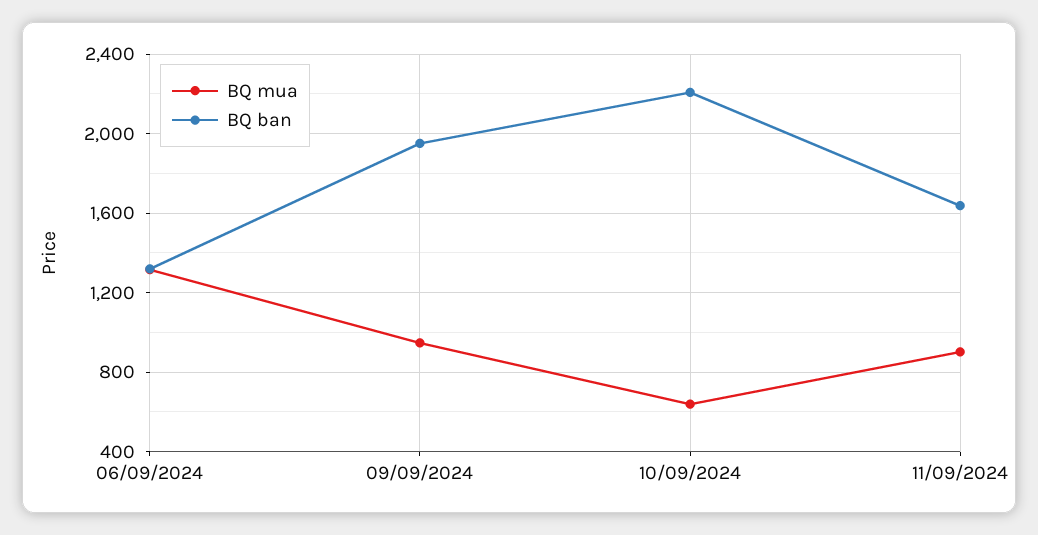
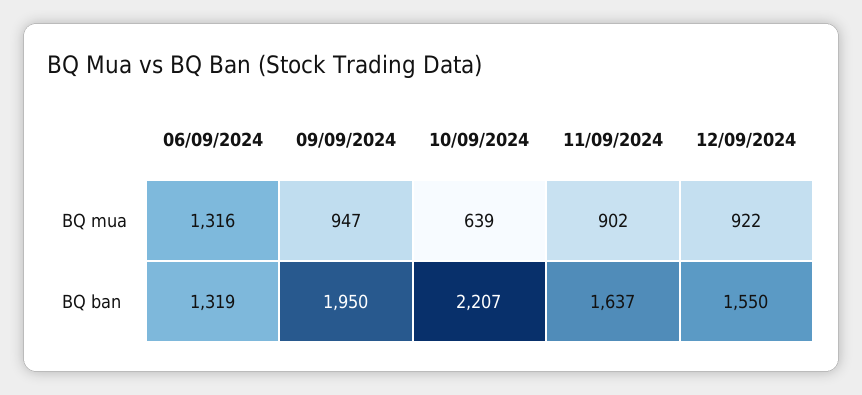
BQ mua, 12/09/2024: none -> 922
BQ ban, 12/09/2024: none -> 1550

